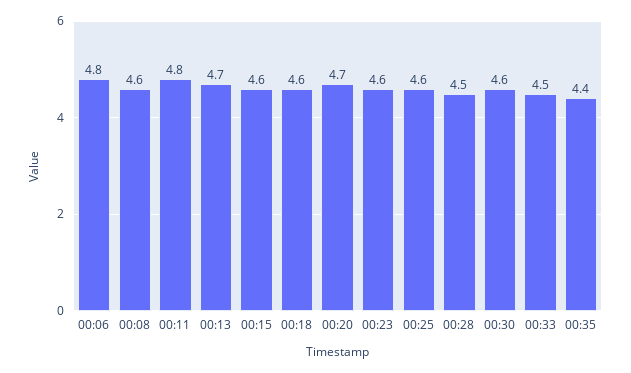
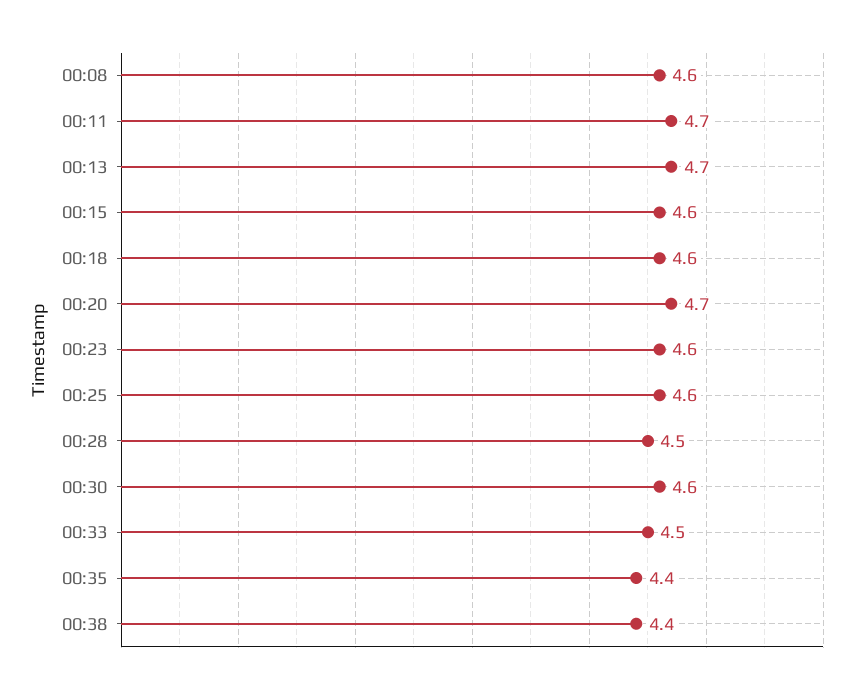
00:06: 4.8 -> none
00:11: 4.8 -> 4.7
00:38: none -> 4.4

